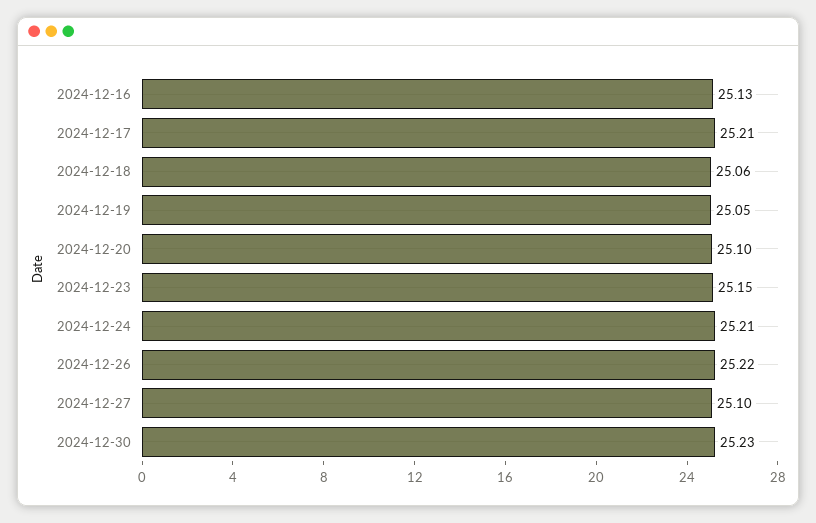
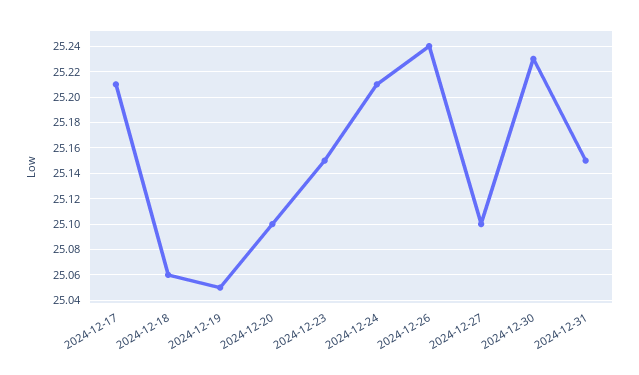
2024-12-16: 25.13 -> none
2024-12-26: 25.22 -> 25.24
2024-12-31: none -> 25.15

